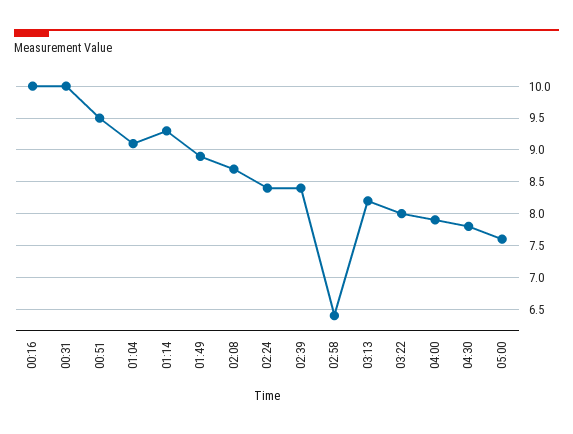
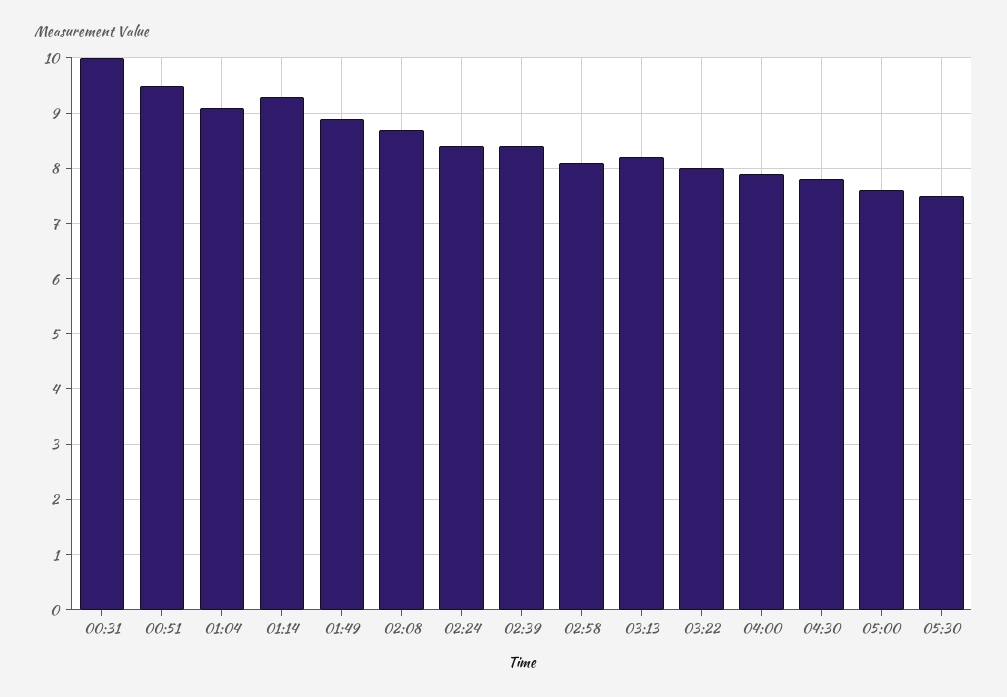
00:16: 10 -> none
02:58: 6.4 -> 8
05:30: none -> 7.5

